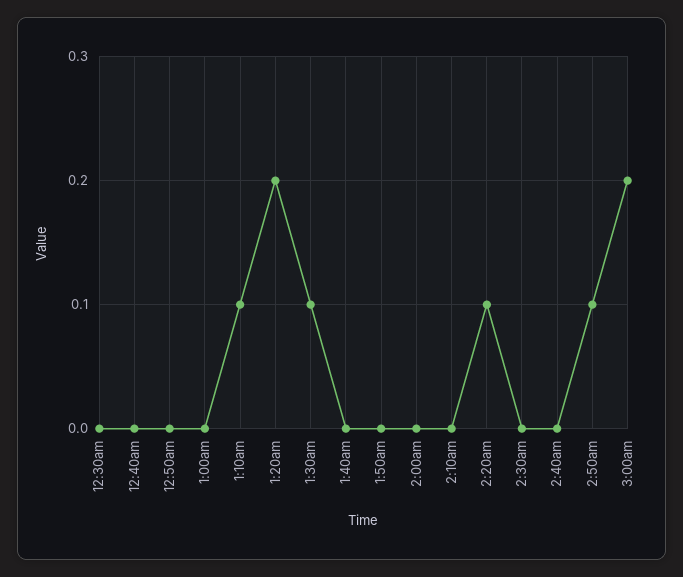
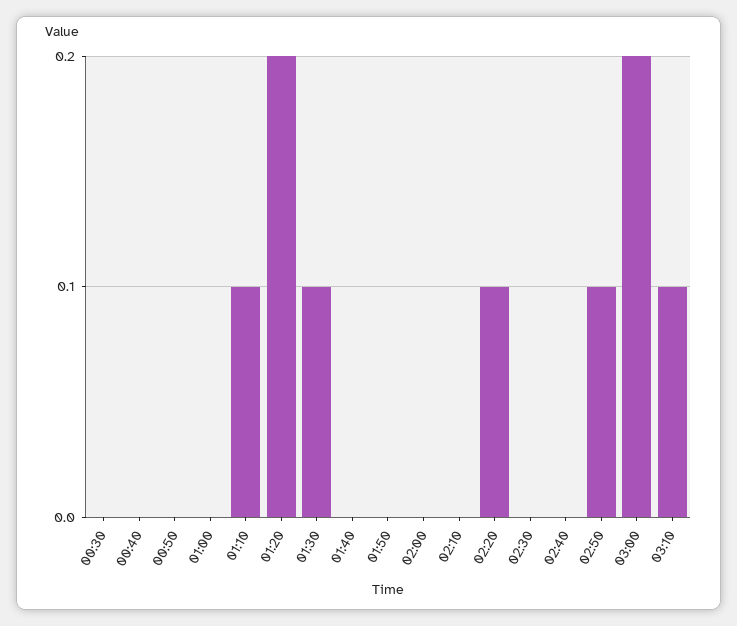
03:10: none -> 0.1

